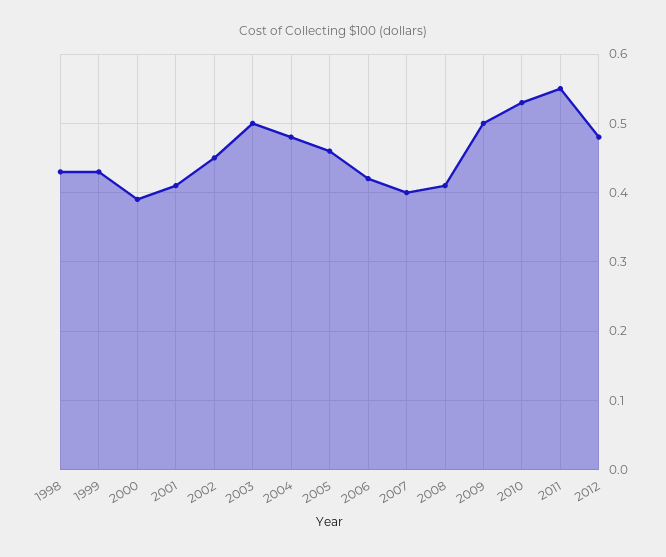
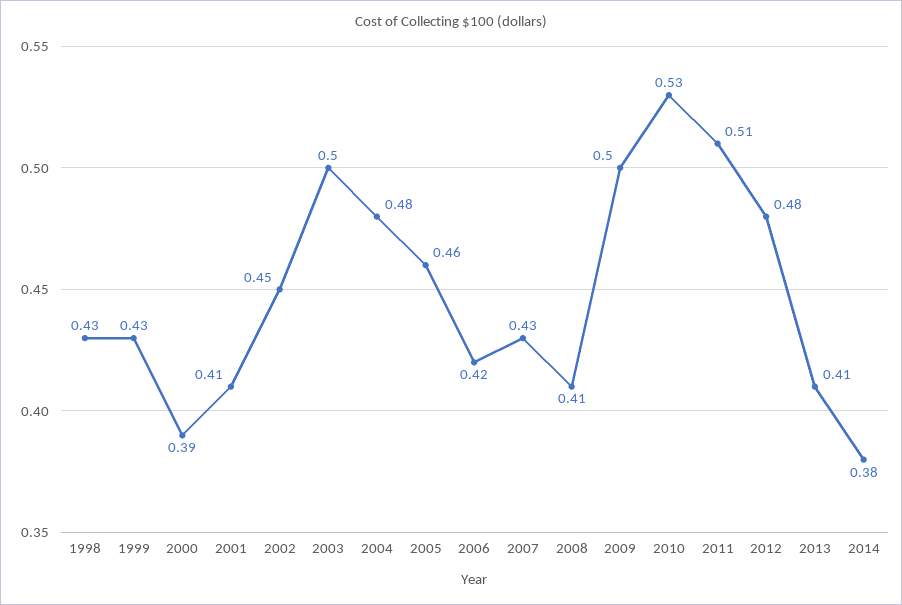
2007: 0.4 -> 0.43
2011: 0.55 -> 0.51
2013: none -> 0.41
2014: none -> 0.38

